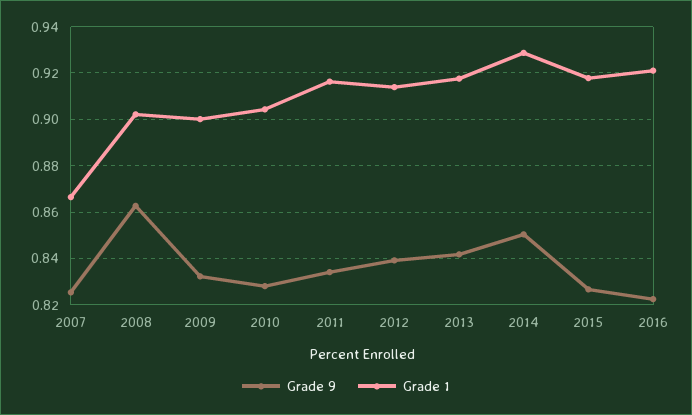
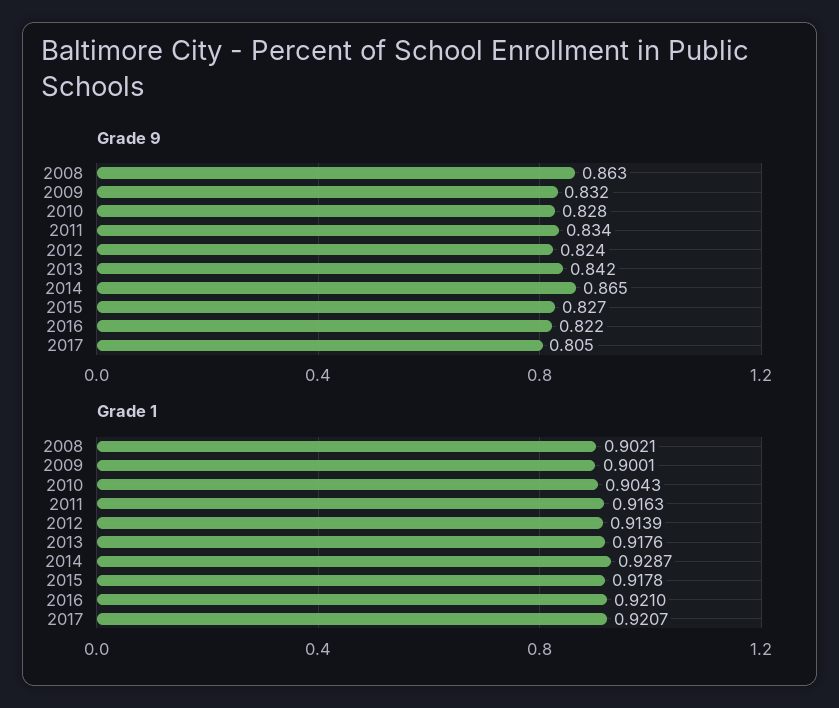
Grade 9, 2007: 0.825 -> none
Grade 1, 2007: 0.865 -> none
Grade 9, 2012: 0.84 -> 0.824
Grade 9, 2014: 0.85 -> 0.865
Grade 9, 2017: none -> 0.805
Grade 1, 2017: none -> 0.9207

